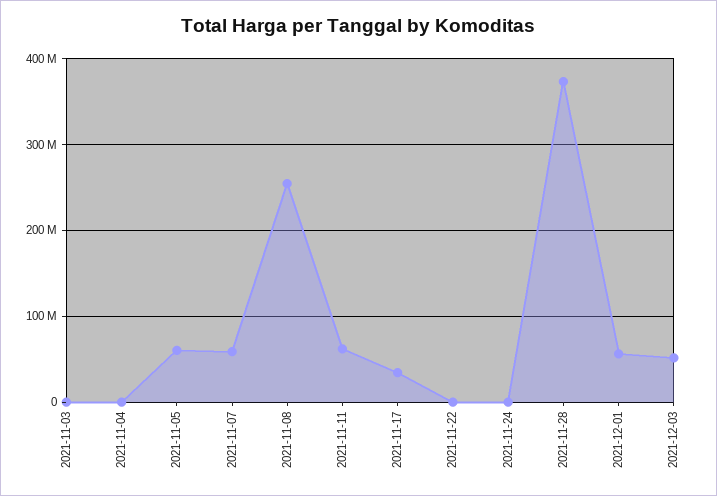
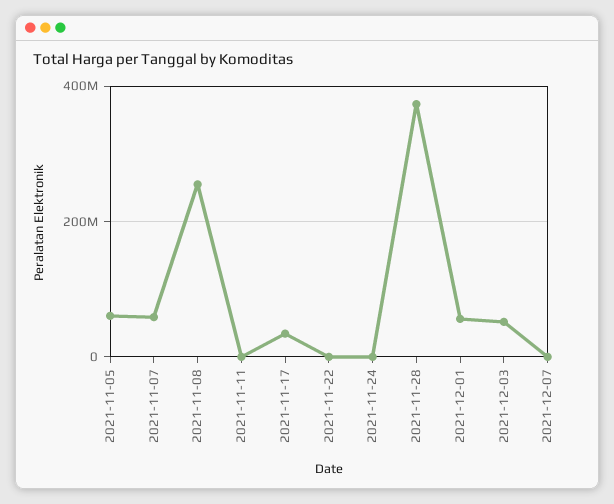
2021-11-03: 0 -> none
2021-11-04: 0 -> none
2021-11-11: 60000000 -> 0
2021-12-07: none -> 0

